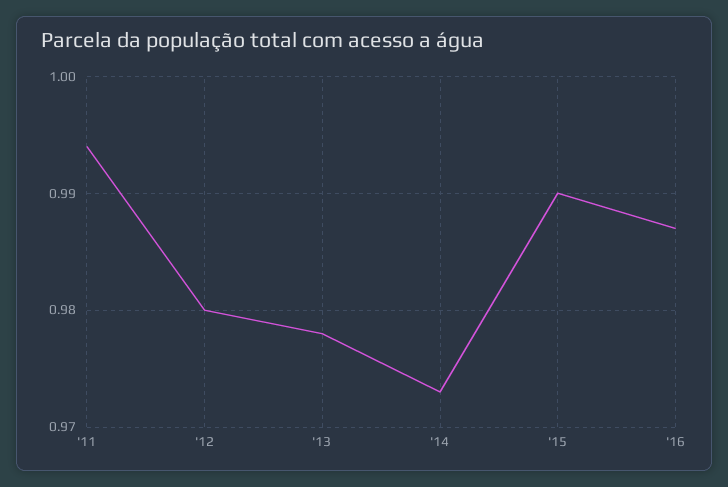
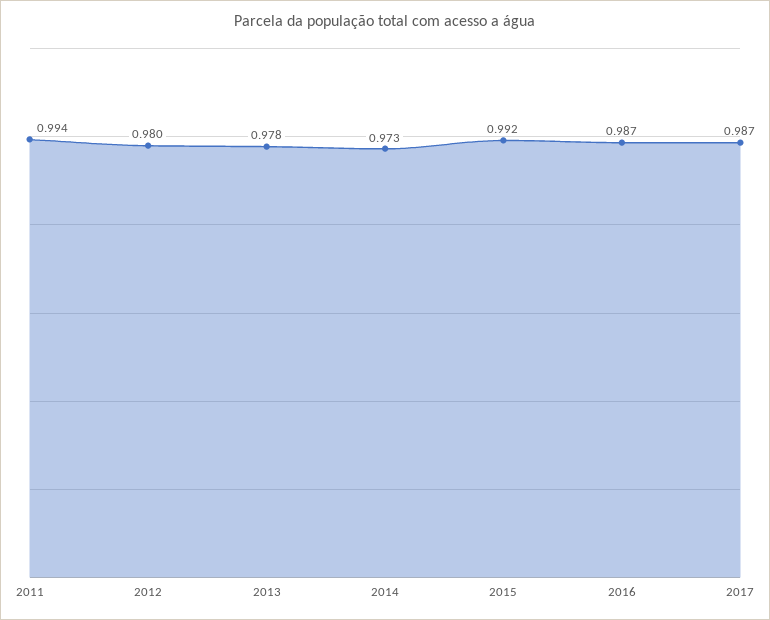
'15: 0.99 -> 0.992
2017: none -> 0.987

